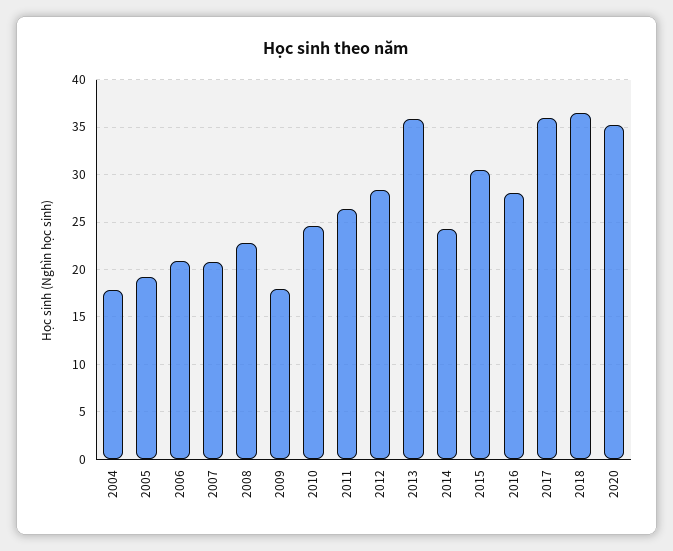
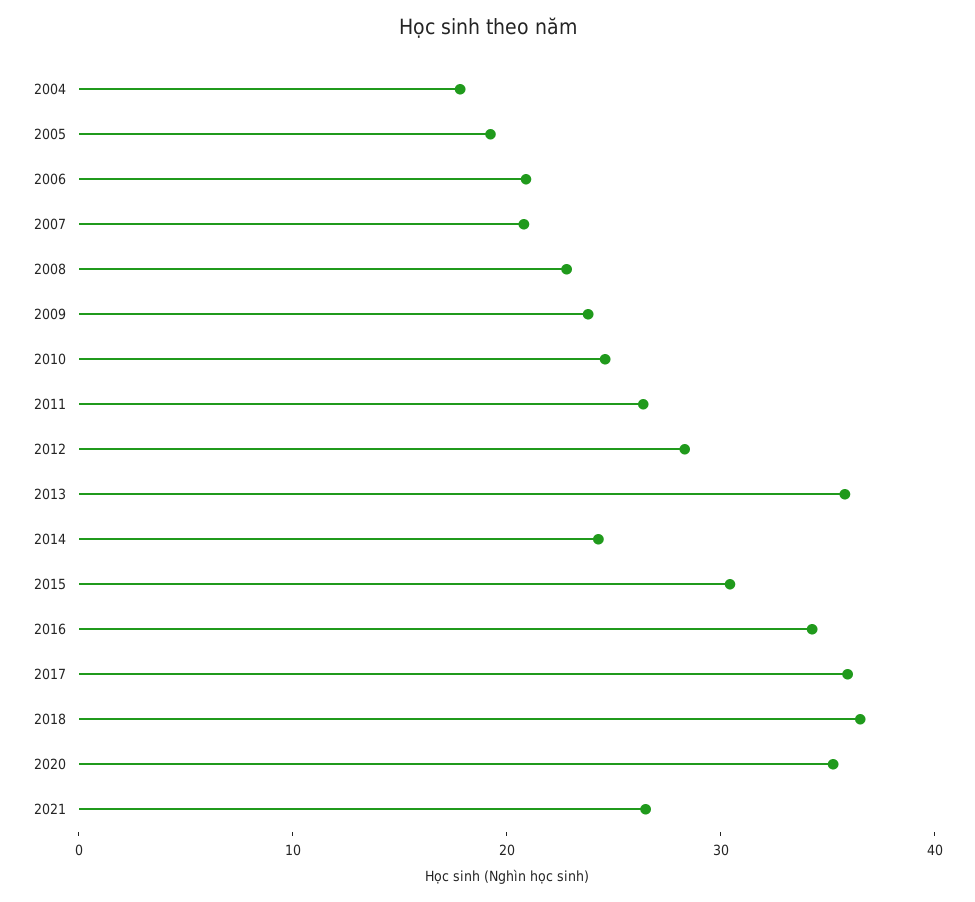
2009: 18 -> 24
2016: 28 -> 34
2021: none -> 26

